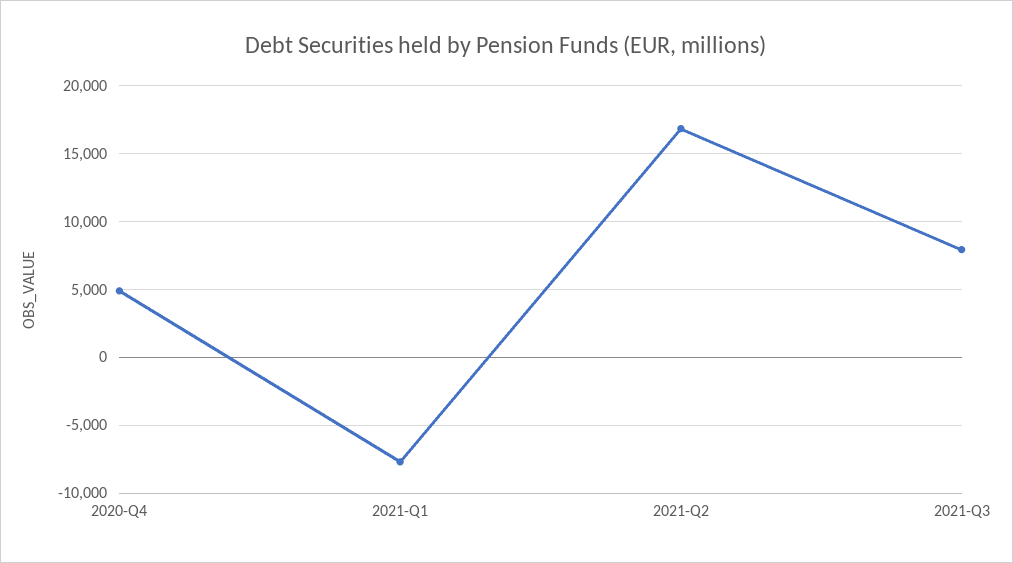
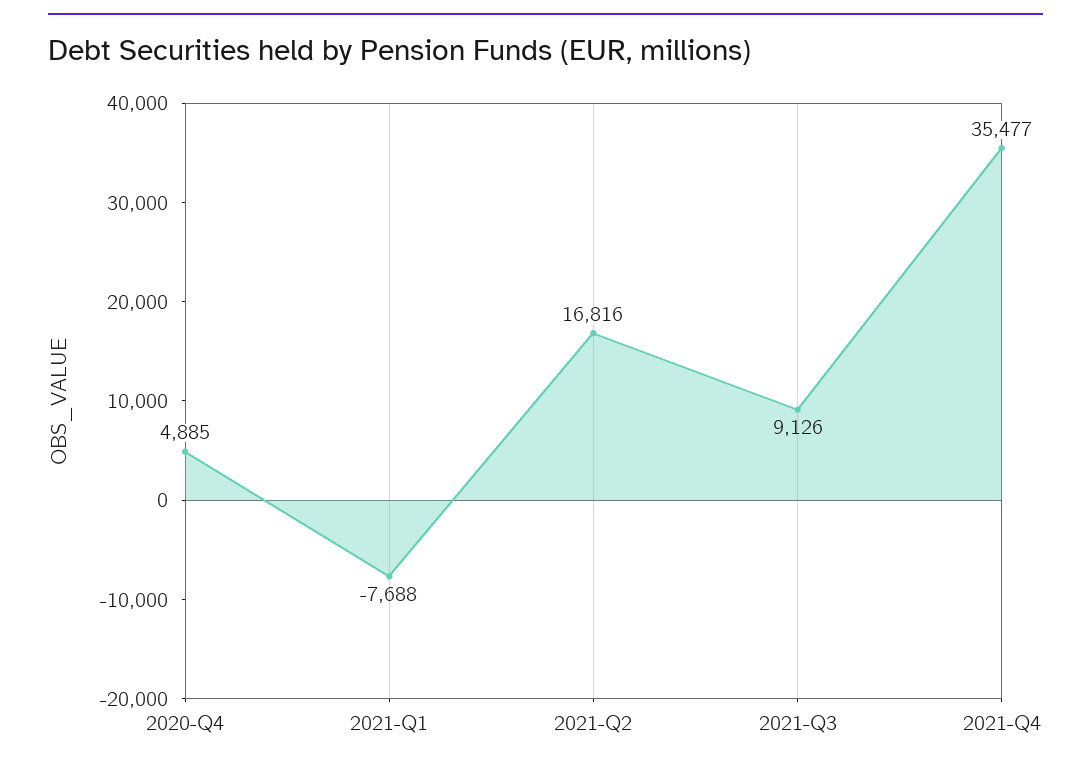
2021-Q3: 8000 -> 9126
2021-Q4: none -> 35477

